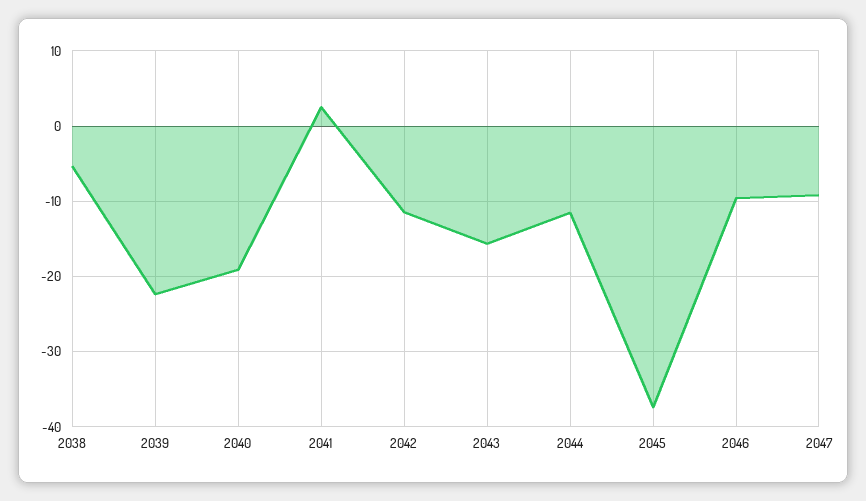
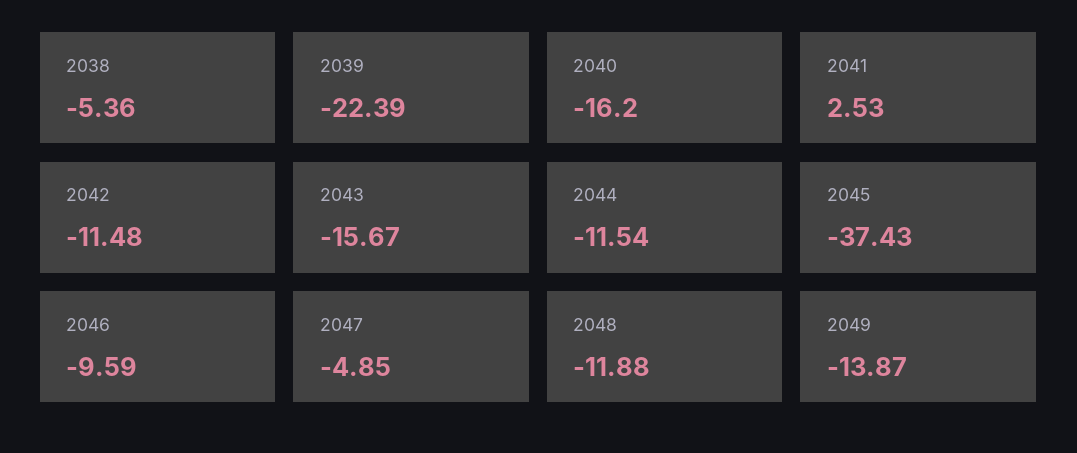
2040: -19 -> -16.2
2047: -9 -> -4.85
2048: none -> -11.88
2049: none -> -13.87

